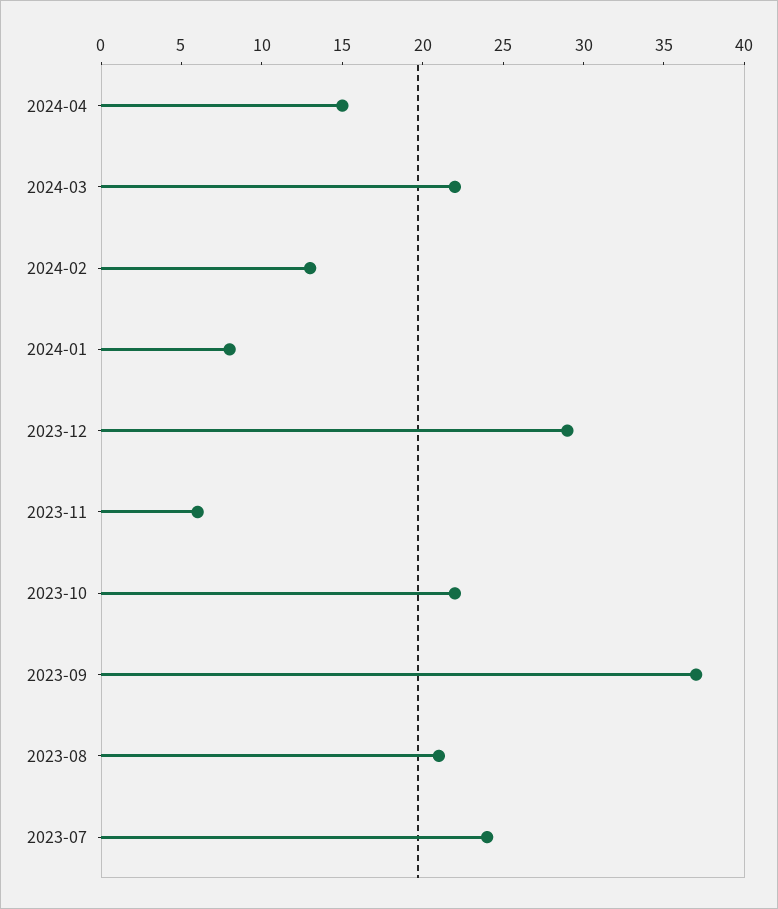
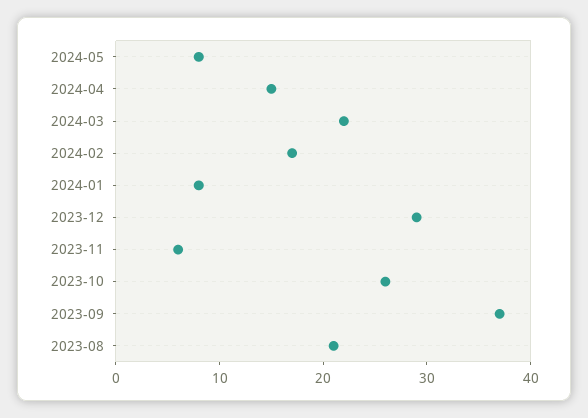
2024-02: 13 -> 17
2023-10: 22 -> 26
2023-07: 24 -> none
2024-05: none -> 8

